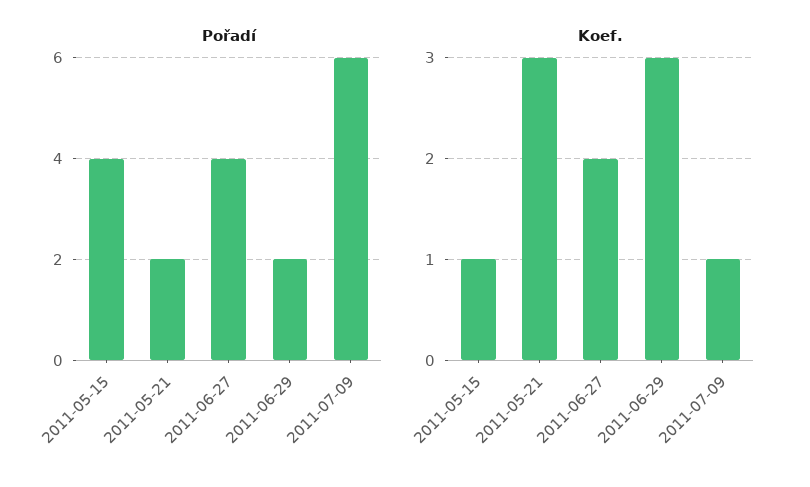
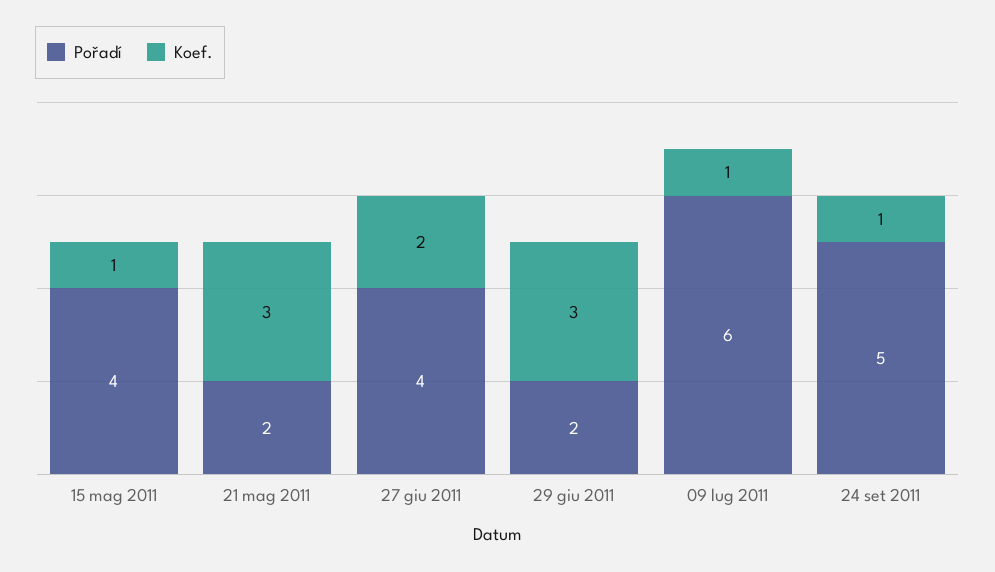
Pořadí, 24 set 2011: none -> 5
Koef., 24 set 2011: none -> 1

